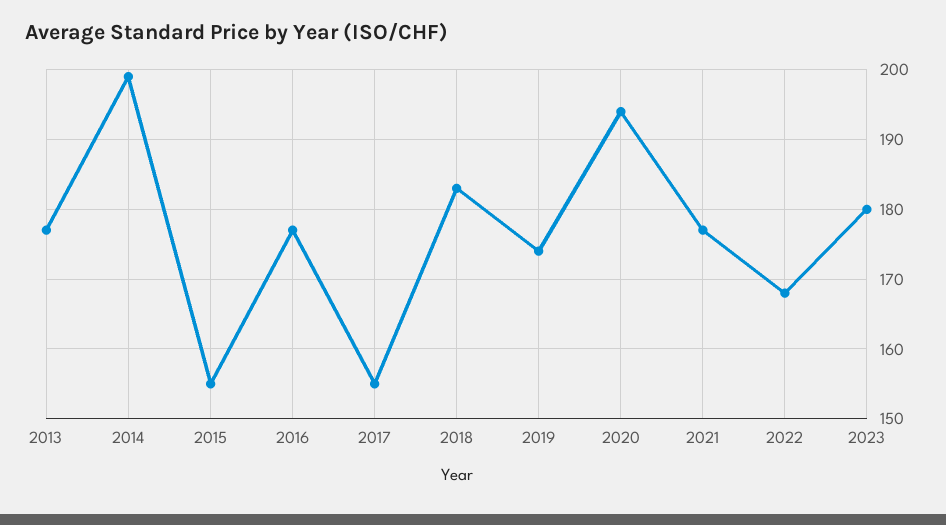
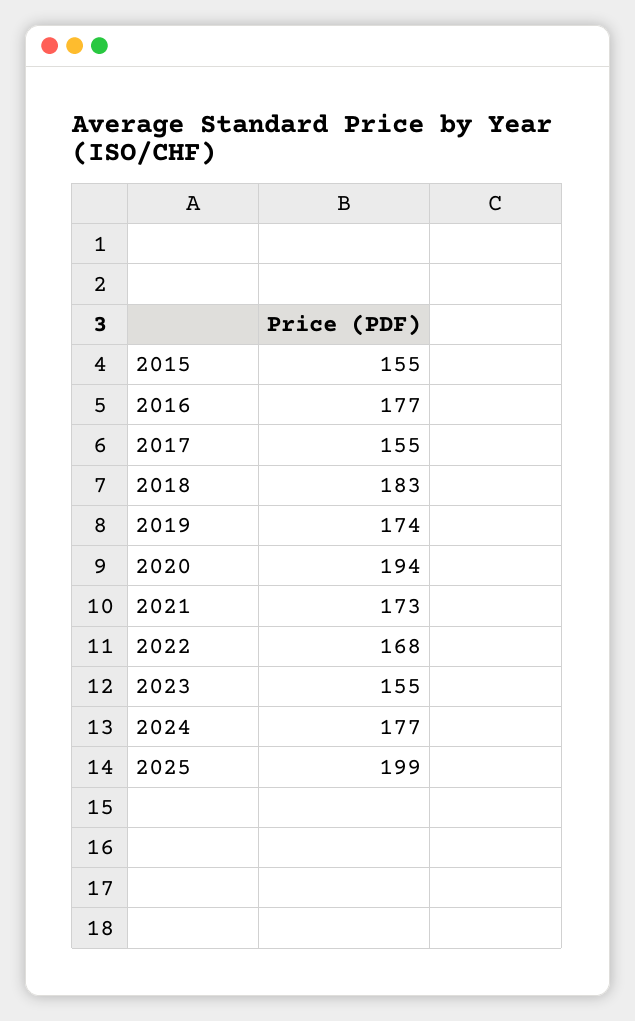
2013: 177 -> none
2014: 199 -> none
2021: 177 -> 173
2023: 180 -> 155
2024: none -> 177
2025: none -> 199

